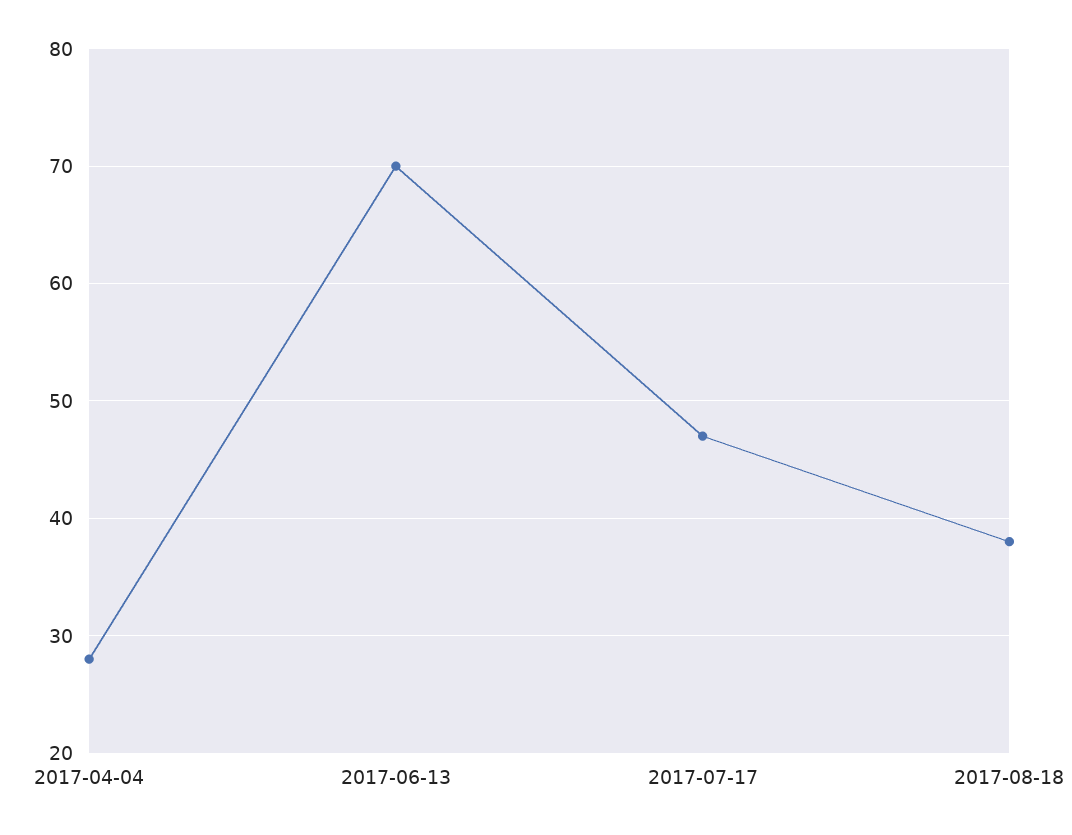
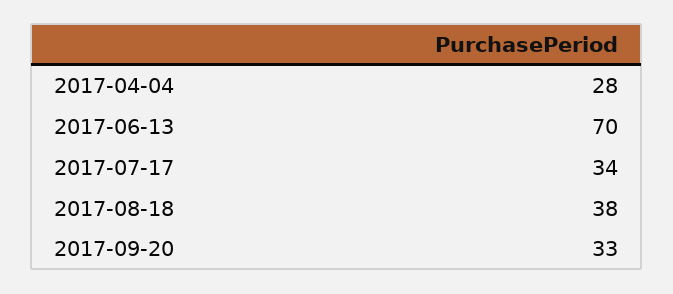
2017-07-17: 47 -> 34
2017-09-20: none -> 33

